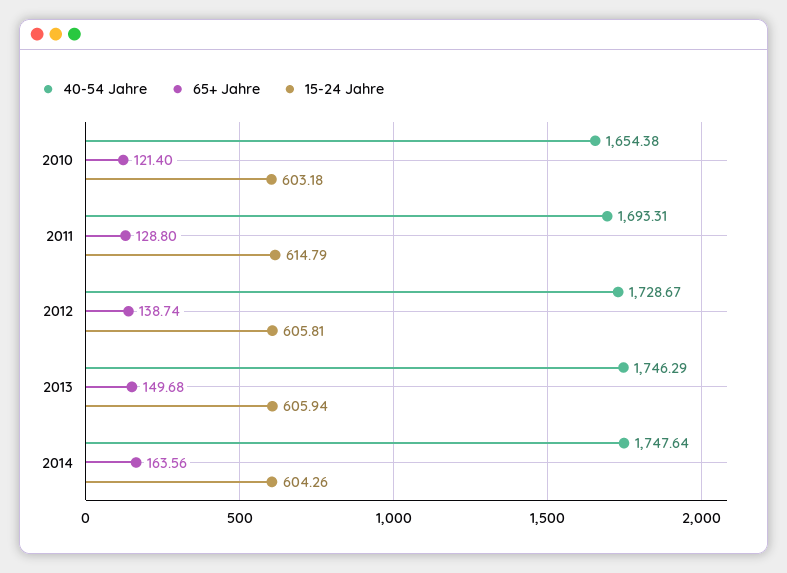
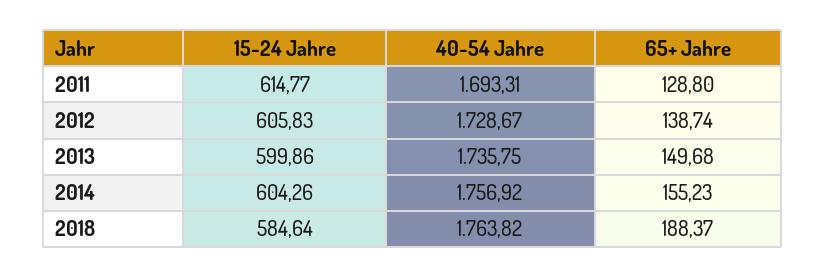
40-54 Jahre, 2010: 1654.38 -> none
65+ Jahre, 2010: 121.4 -> none
15-24 Jahre, 2010: 603.18 -> none
15-24 Jahre, 2011: 614.79 -> 614.77
15-24 Jahre, 2012: 605.81 -> 605.83
40-54 Jahre, 2013: 1746.29 -> 1735.75
15-24 Jahre, 2013: 605.94 -> 599.86
40-54 Jahre, 2014: 1747.64 -> 1756.92
65+ Jahre, 2014: 163.56 -> 155.23
15-24 Jahre, 2018: none -> 584.64
40-54 Jahre, 2018: none -> 1763.82
65+ Jahre, 2018: none -> 188.37

